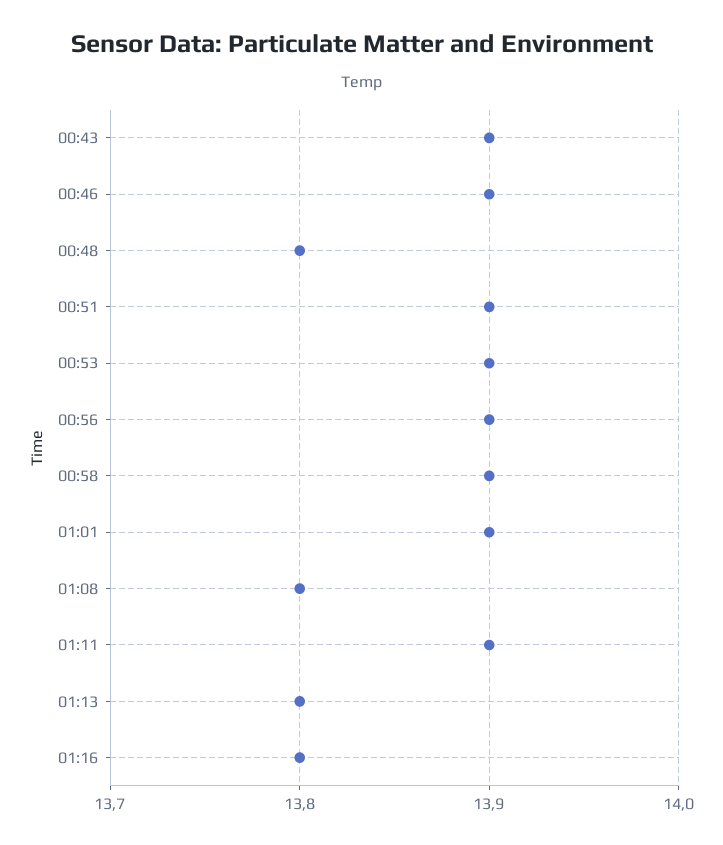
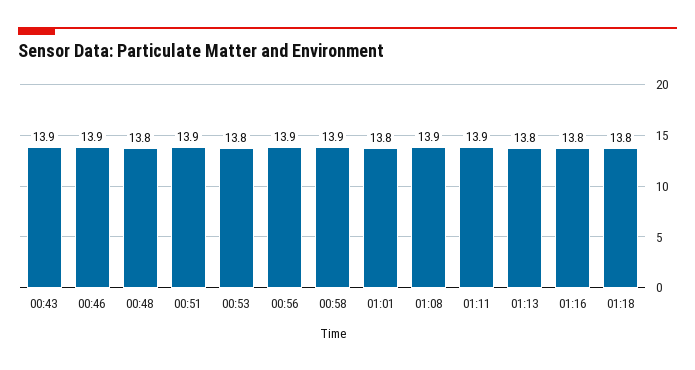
00:53: 13.9 -> 13.8
01:01: 13.9 -> 13.8
01:08: 13.8 -> 13.9
01:18: none -> 13.8

